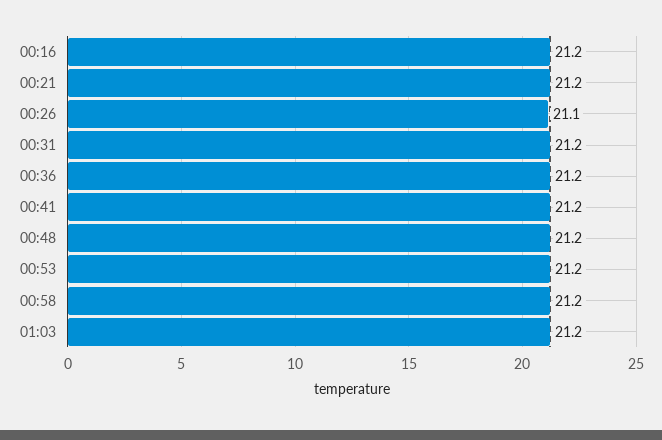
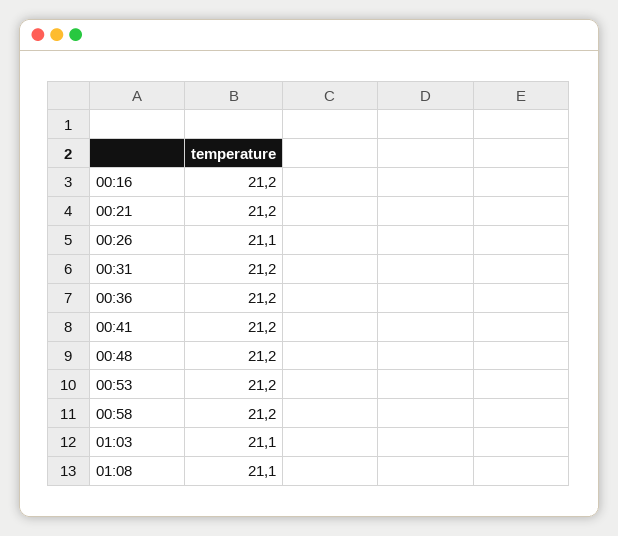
01:03: 21.2 -> 21.1
01:08: none -> 21.1

